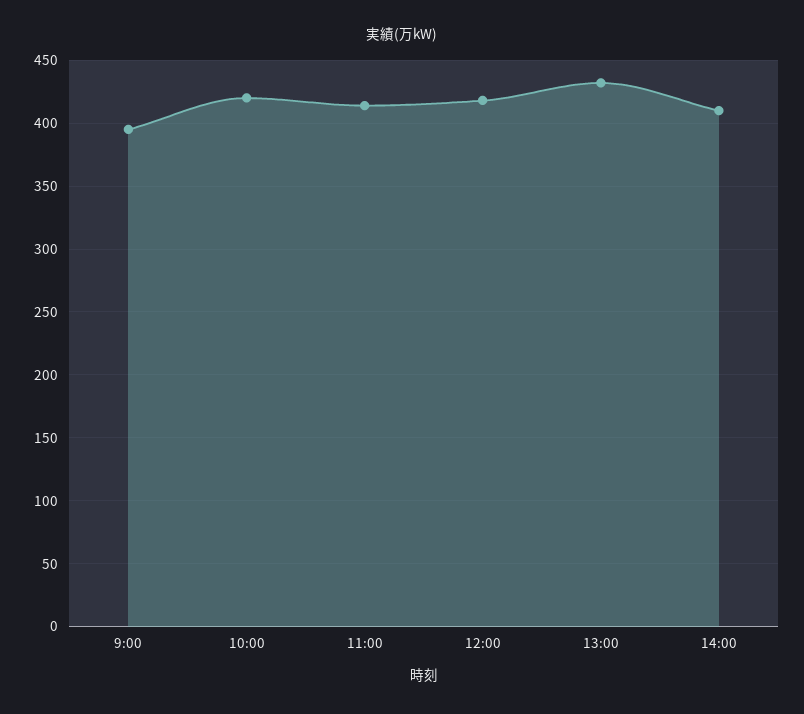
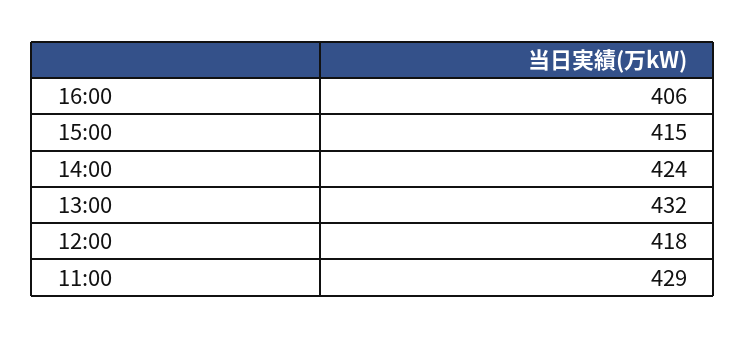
9:00: 395 -> none
10:00: 420 -> none
11:00: 415 -> 429
14:00: 410 -> 424
16:00: none -> 406
15:00: none -> 415

